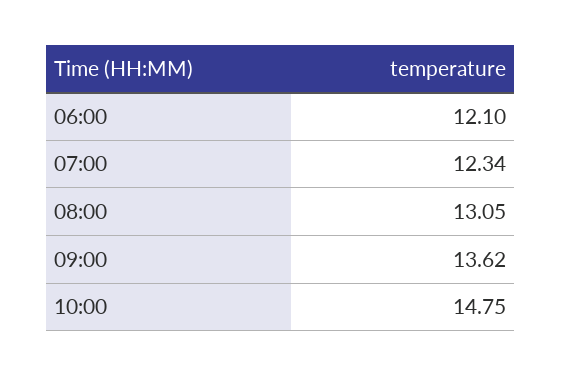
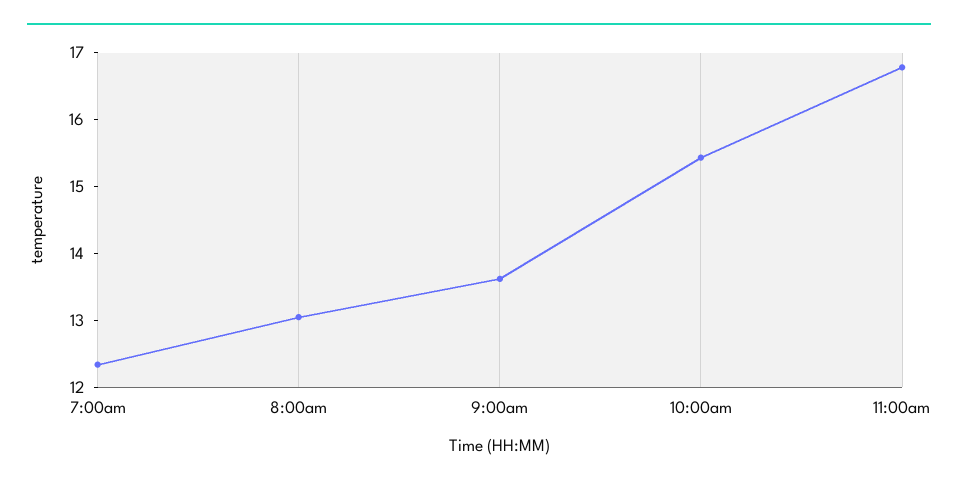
06:00: 12.1 -> none
10:00: 14.75 -> 15.4
11:00am: none -> 16.8

